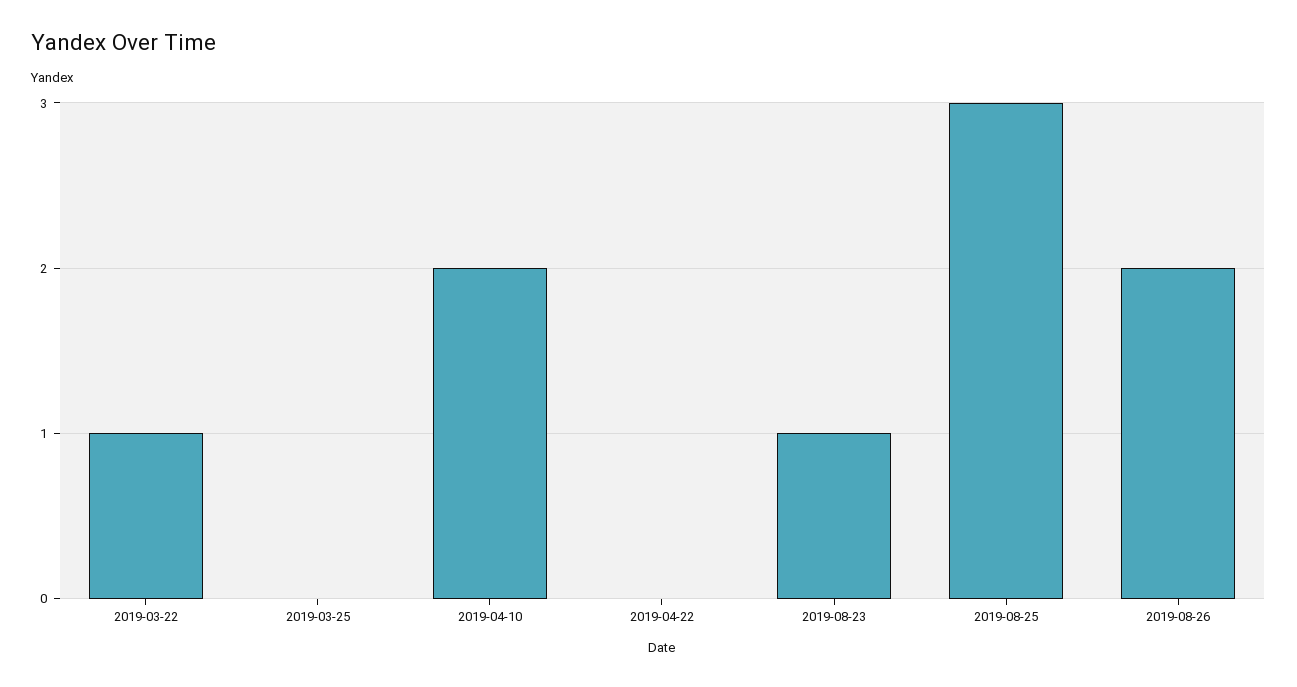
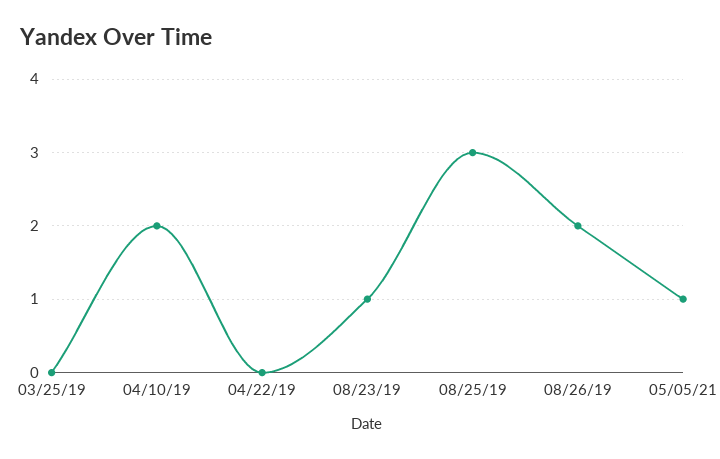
2019-03-22: 1 -> none
05/05/21: none -> 1

